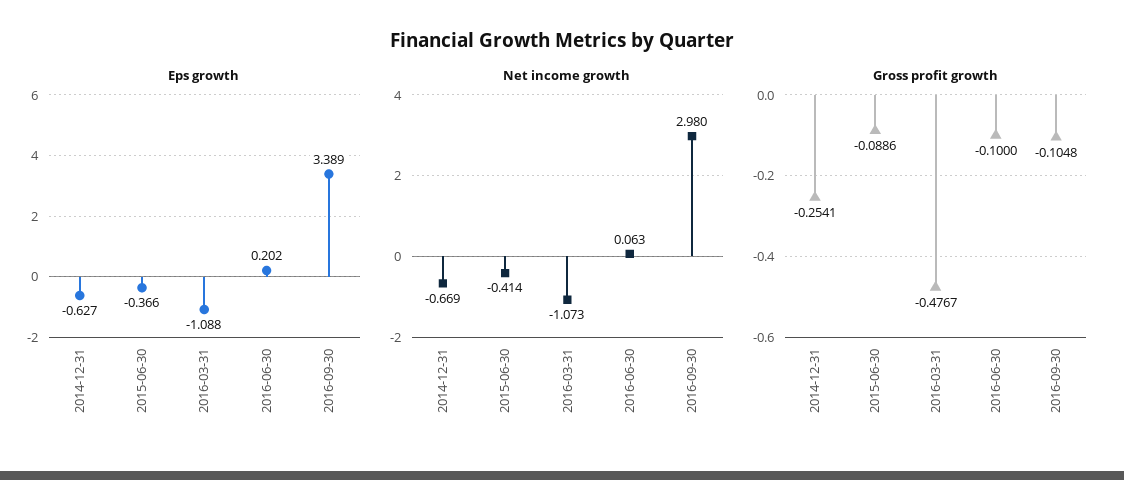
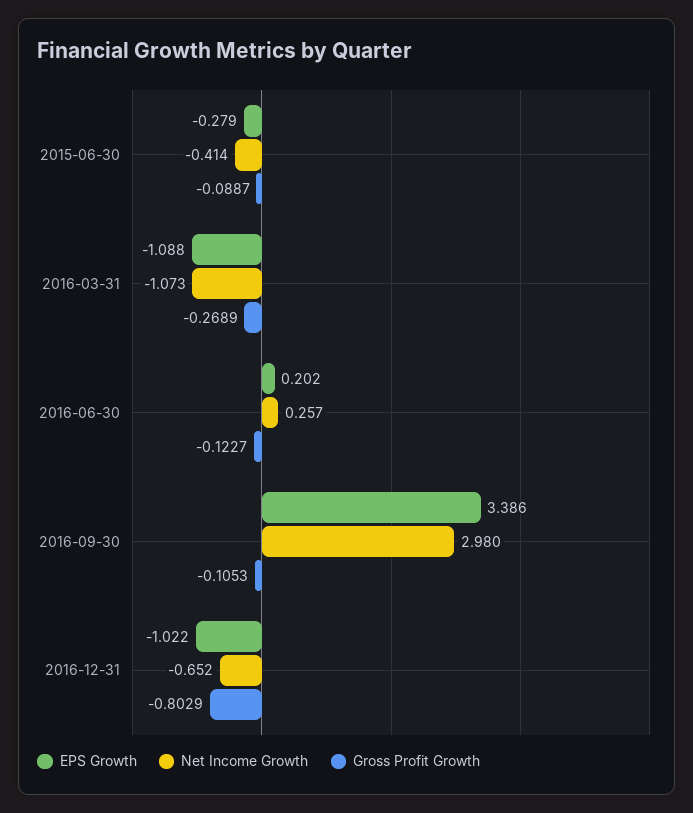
Eps growth, 2014-12-31: -0.627 -> none
Eps growth, 2015-06-30: -0.366 -> -0.279
Eps growth, 2016-09-30: 3.389 -> 3.386
Net income growth, 2014-12-31: -0.669 -> none
Net income growth, 2016-06-30: 0.063 -> 0.257
Gross profit growth, 2014-12-31: -0.2541 -> none
Gross profit growth, 2015-06-30: -0.0886 -> -0.0887
Gross profit growth, 2016-03-31: -0.4767 -> -0.2689
Gross profit growth, 2016-06-30: -0.1 -> -0.1227
Gross profit growth, 2016-09-30: -0.1048 -> -0.1053
Eps growth, 2016-12-31: none -> -1.022
Net income growth, 2016-12-31: none -> -0.652
Gross profit growth, 2016-12-31: none -> -0.8029

